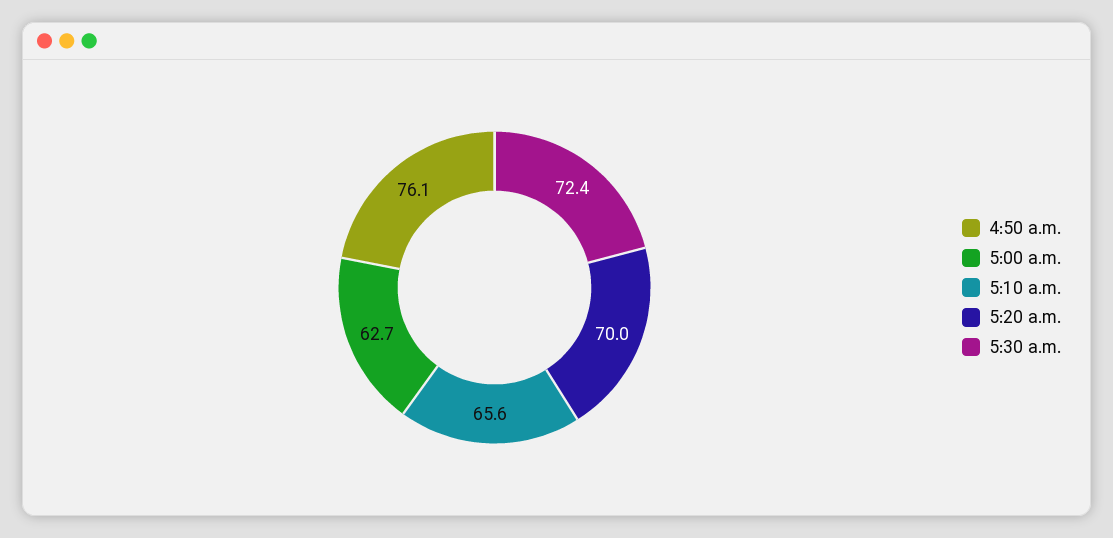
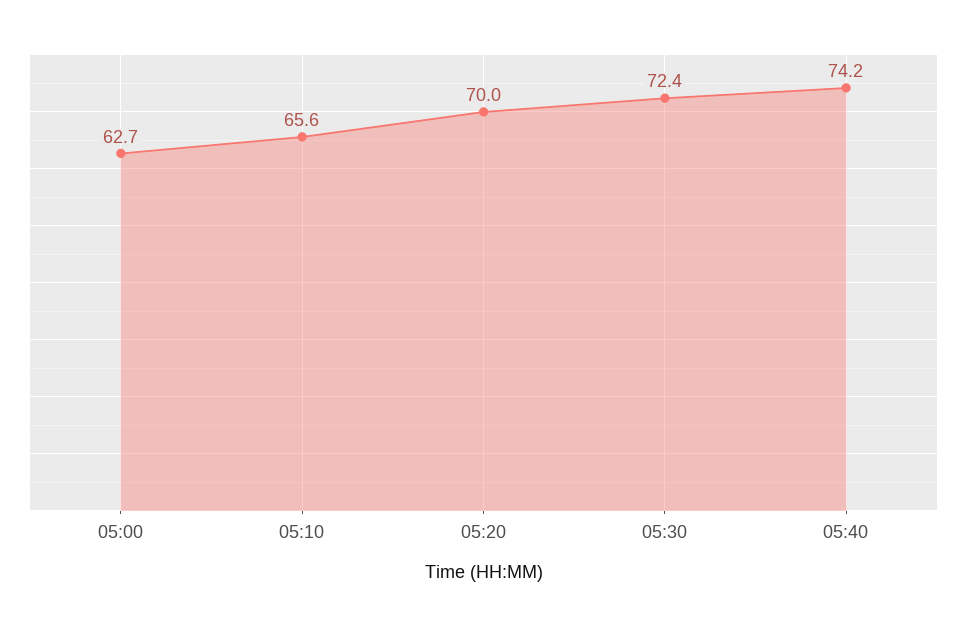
4:50 a.m.: 76.1 -> none
05:40: none -> 74.2

